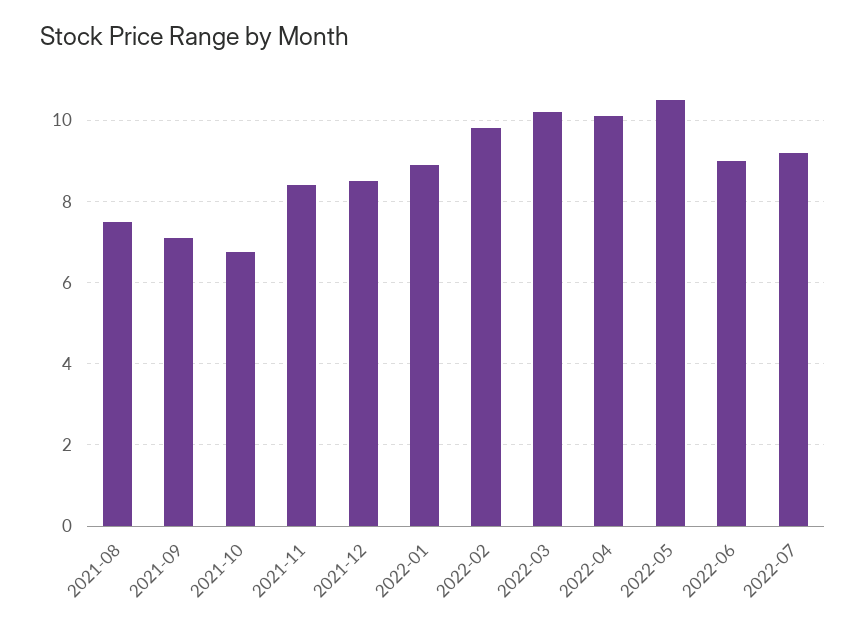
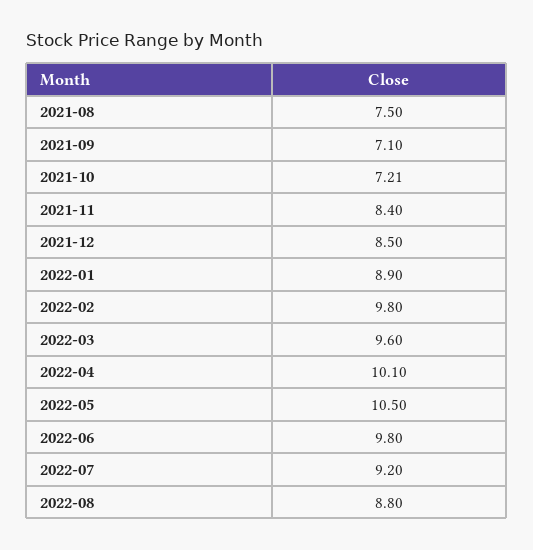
2021-10: 6.8 -> 7.21
2022-03: 10.2 -> 9.6
2022-06: 9 -> 9.8
2022-08: none -> 8.8

